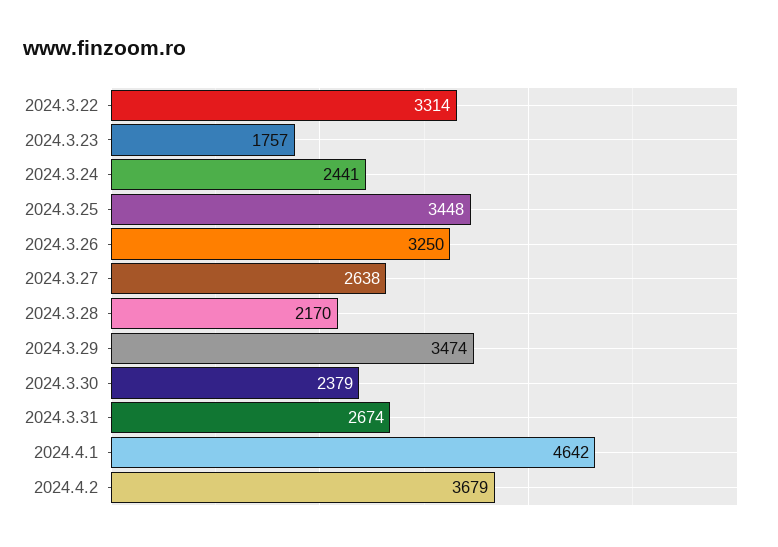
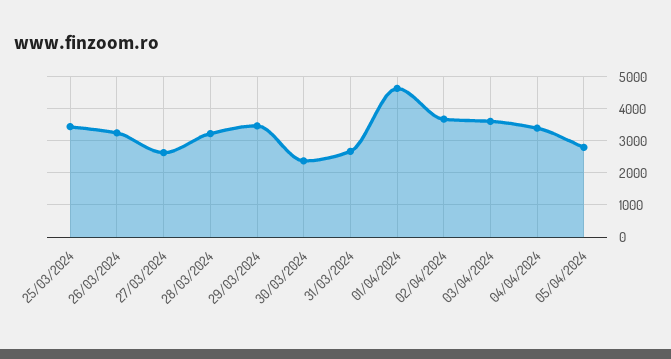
2024.3.22: 3314 -> none
2024.3.23: 1757 -> none
2024.3.24: 2441 -> none
2024.3.28: 2170 -> 3200
03/04/2024: none -> 3600
04/04/2024: none -> 3400
05/04/2024: none -> 2800

